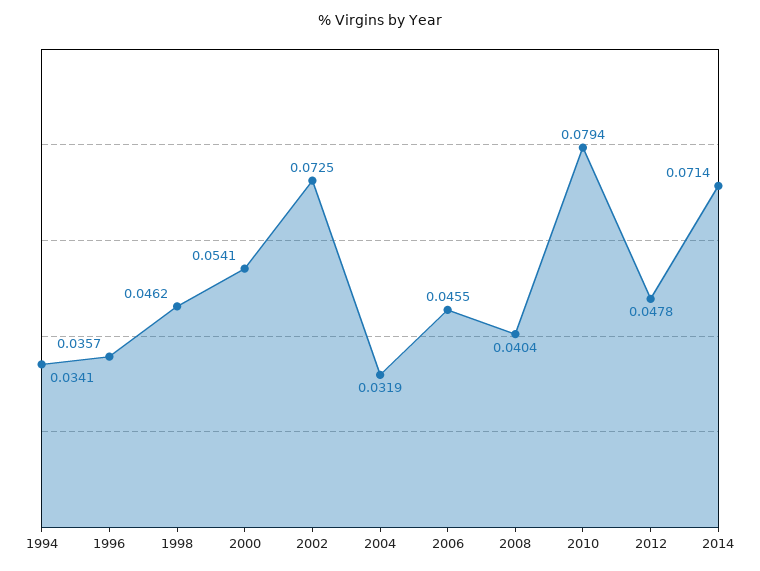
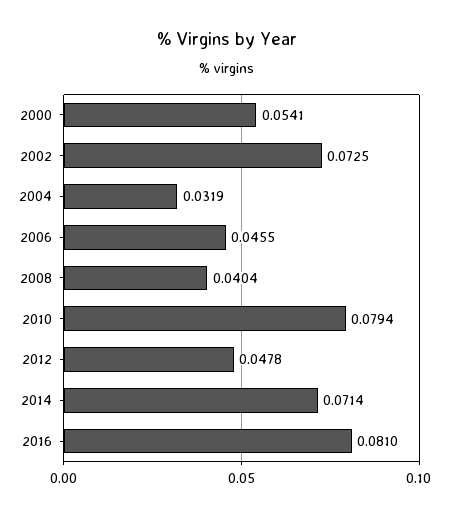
1994: 0.0341 -> none
1996: 0.0357 -> none
1998: 0.0462 -> none
2016: none -> 0.081

